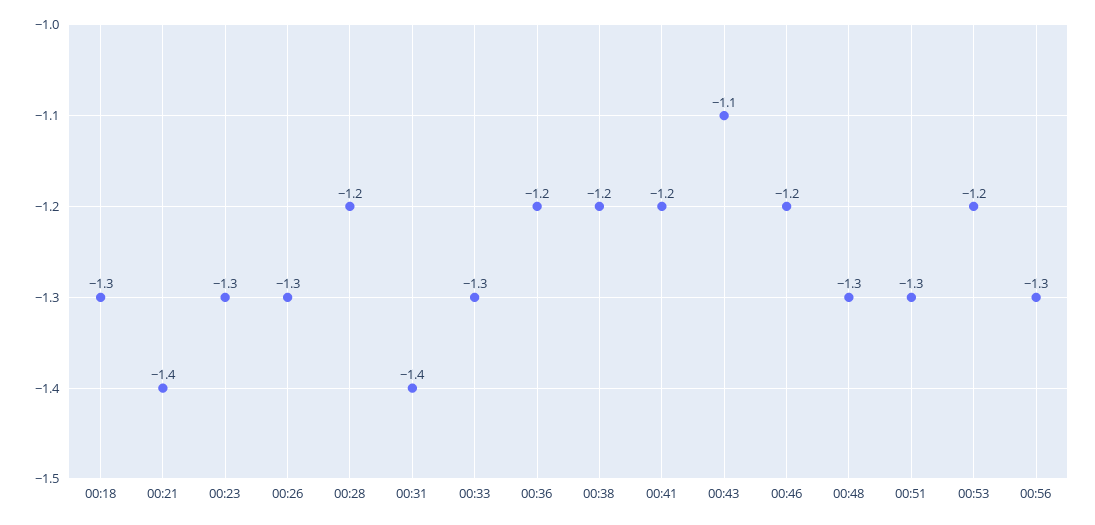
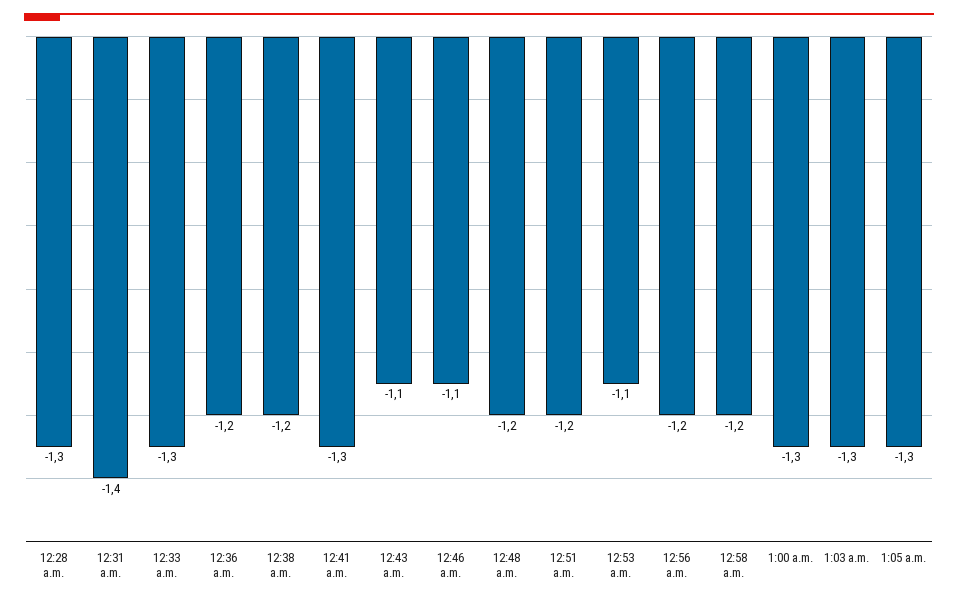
00:18: -1.3 -> none
00:21: -1.4 -> none
00:23: -1.3 -> none
00:26: -1.3 -> none
00:28: -1.2 -> -1.3
00:41: -1.2 -> -1.3
00:46: -1.2 -> -1.1
00:48: -1.3 -> -1.2
00:51: -1.3 -> -1.2
00:53: -1.2 -> -1.1
00:56: -1.3 -> -1.2
12:58 a.m.: none -> -1.2
1:00 a.m.: none -> -1.3
1:03 a.m.: none -> -1.3
1:05 a.m.: none -> -1.3

